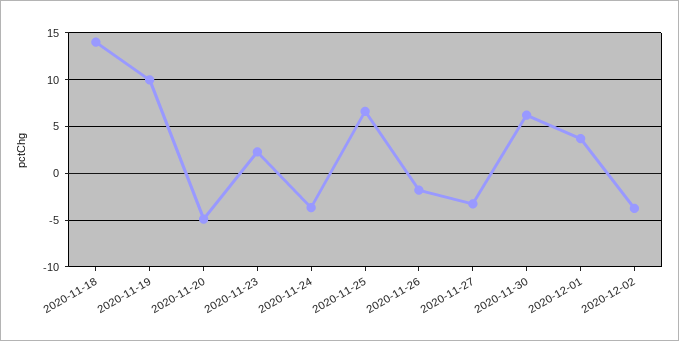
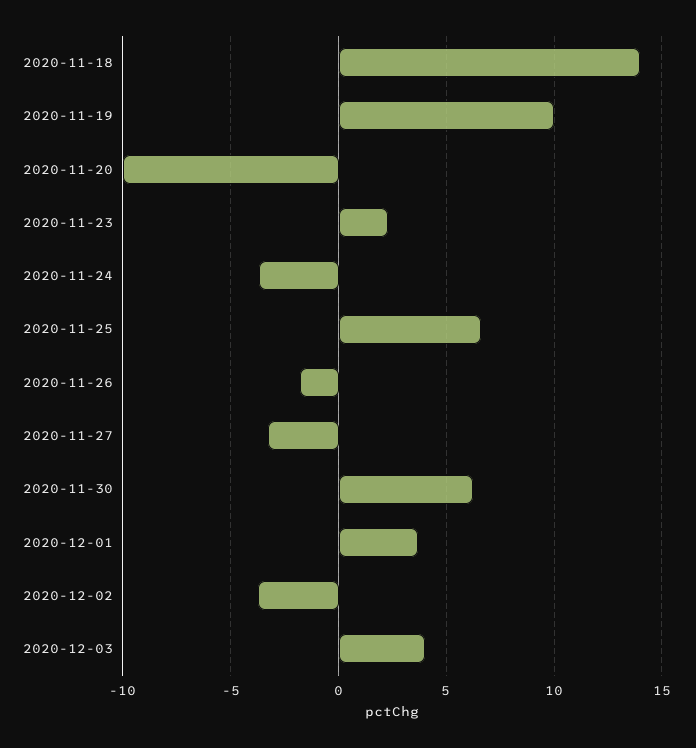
2020-11-20: -5 -> -10
2020-12-03: none -> 4

